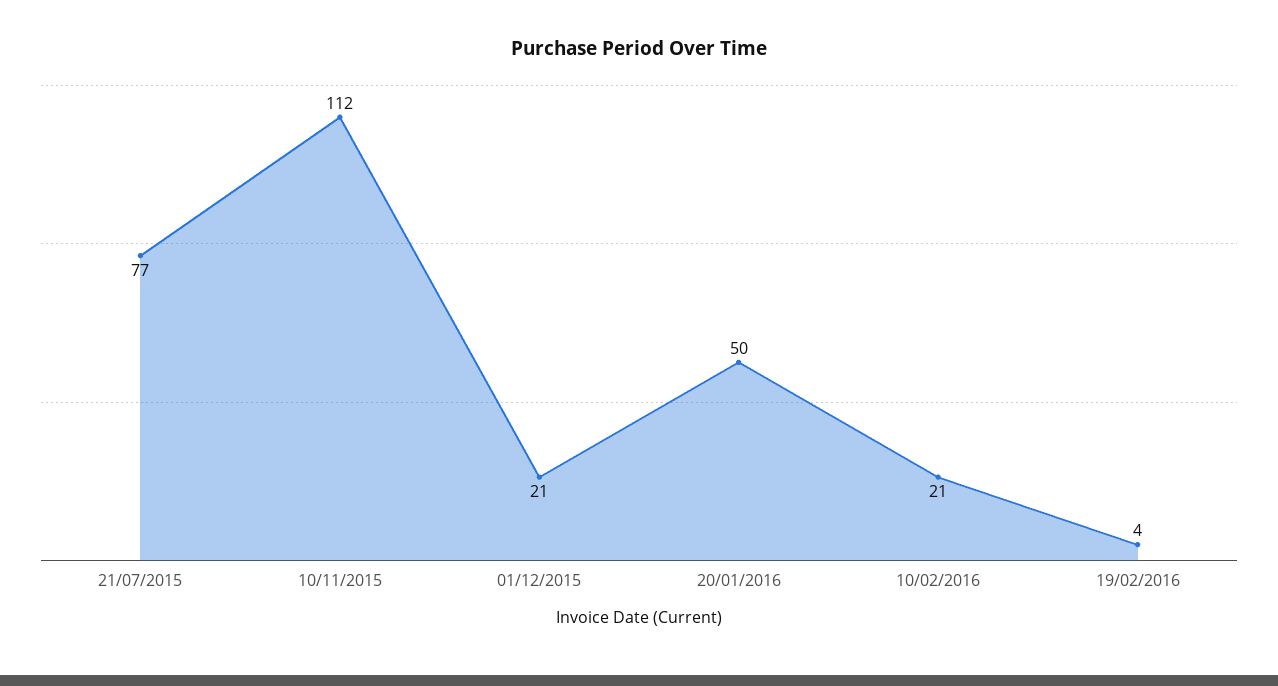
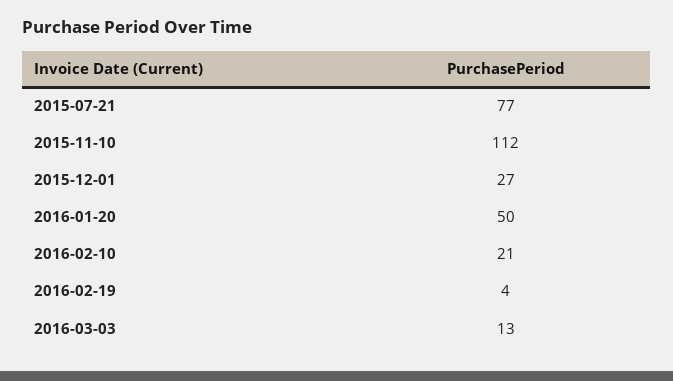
01/12/2015: 21 -> 27
2016-03-03: none -> 13

